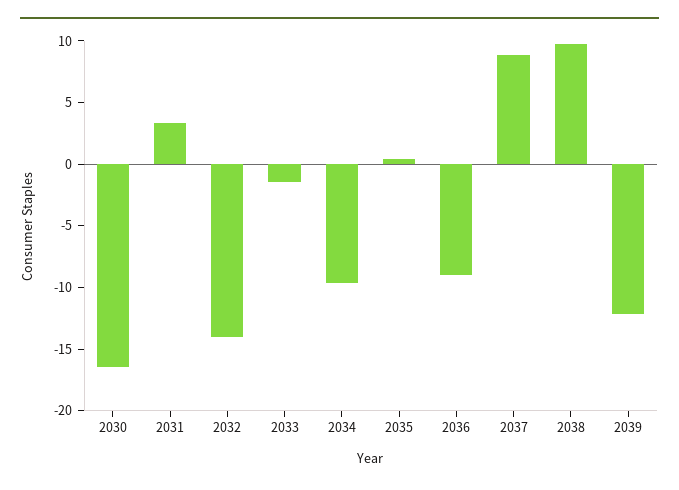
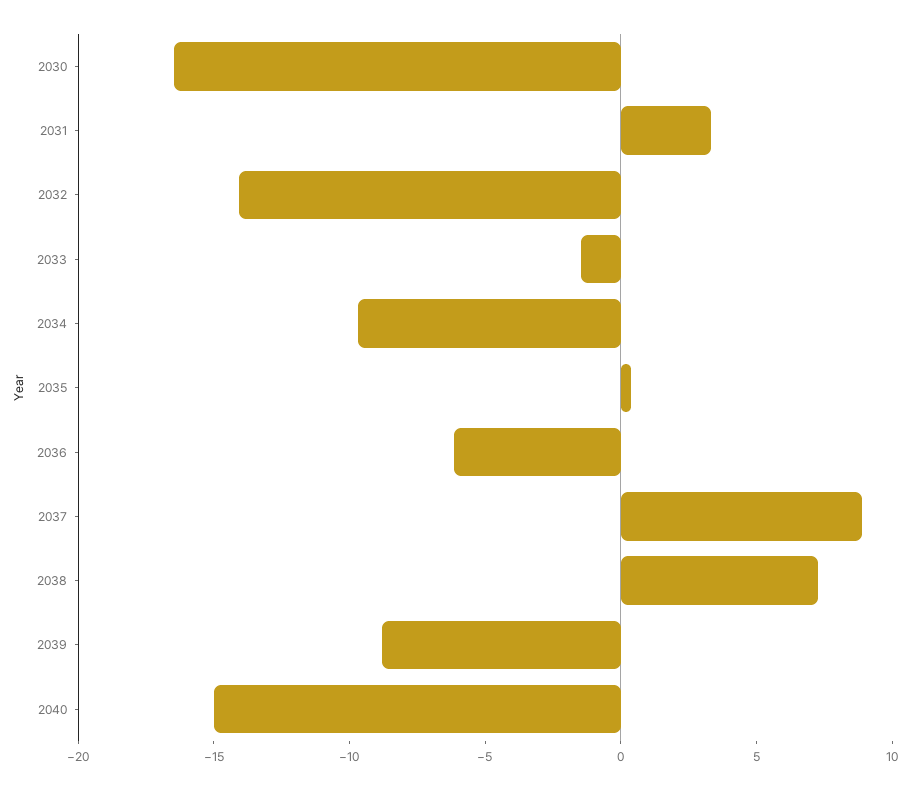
2036: -9 -> -6
2038: 10 -> 7
2039: -12 -> -9
2040: none -> -15

